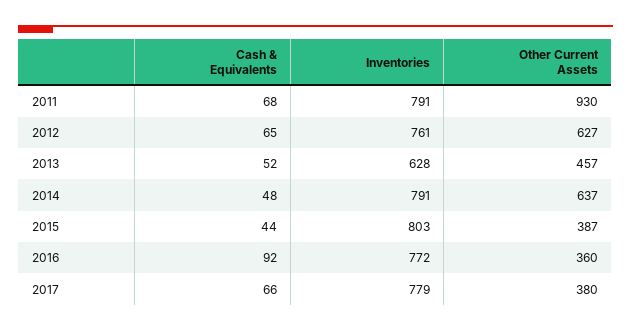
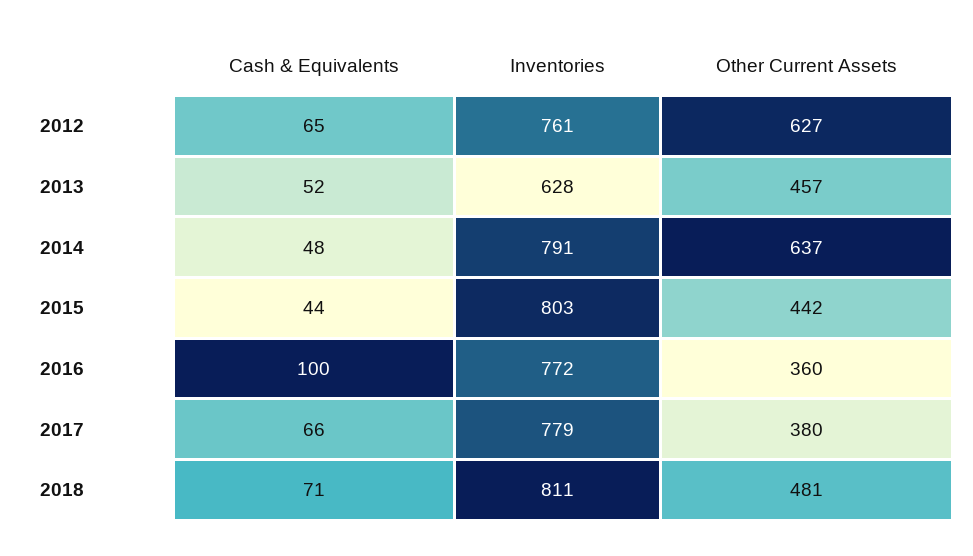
Cash & Equivalents, 2011: 68 -> none
Inventories, 2011: 791 -> none
Other Current Assets, 2011: 930 -> none
Other Current Assets, 2015: 387 -> 442
Cash & Equivalents, 2016: 92 -> 100
Cash & Equivalents, 2018: none -> 71
Inventories, 2018: none -> 811
Other Current Assets, 2018: none -> 481

